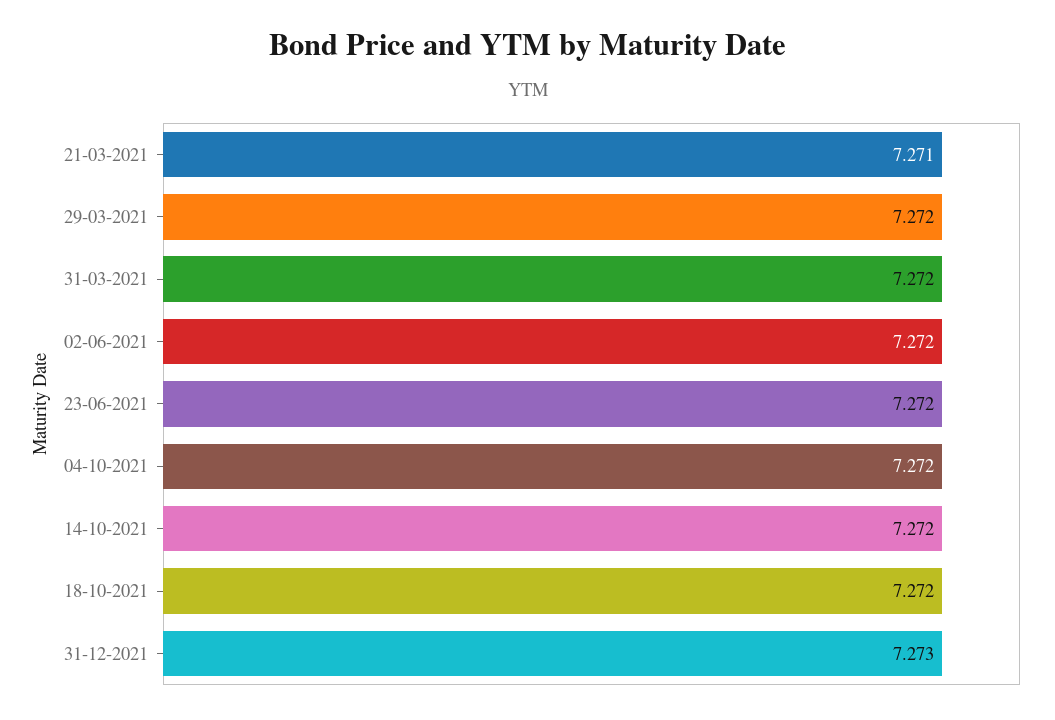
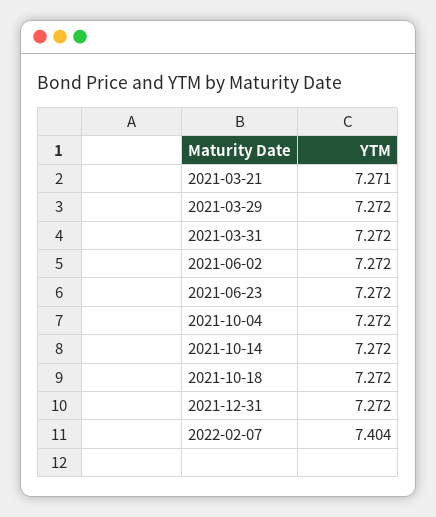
31-12-2021: 7.273 -> 7.272
2022-02-07: none -> 7.404

